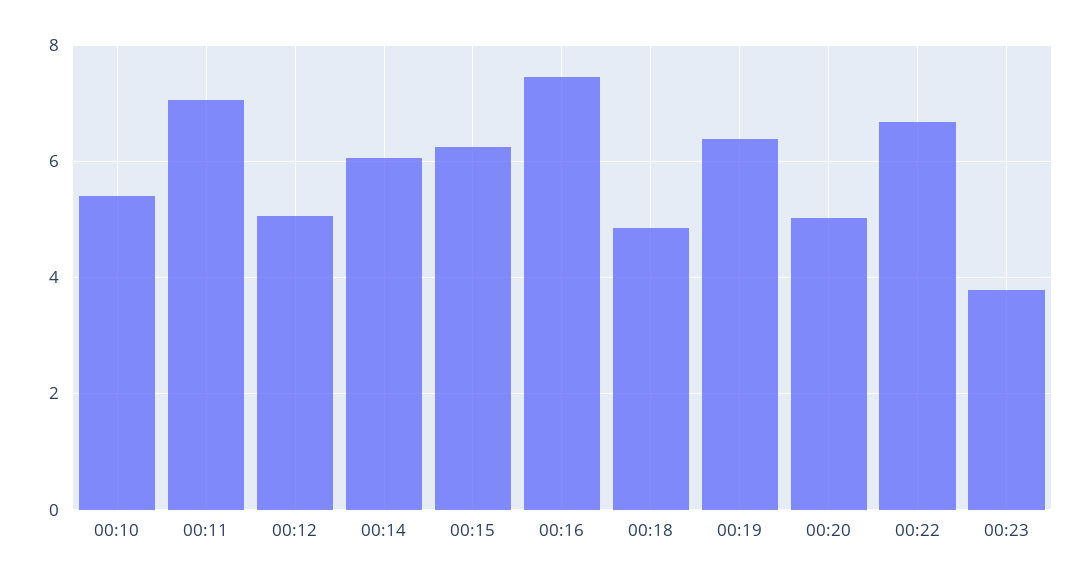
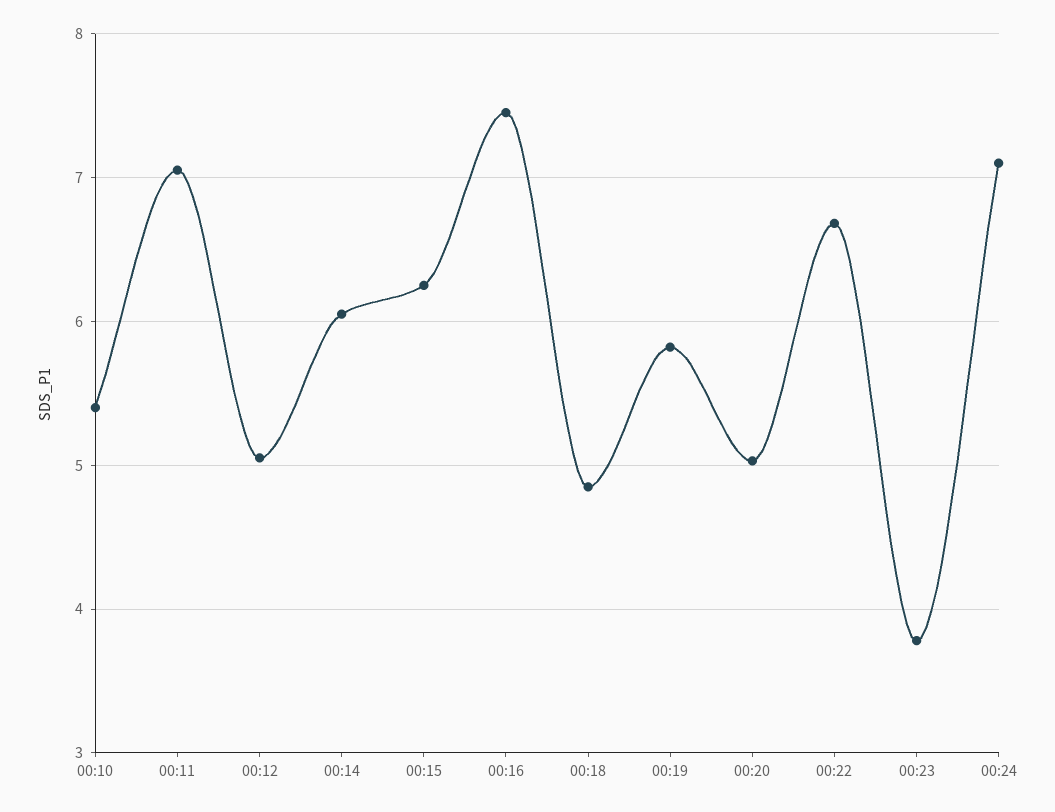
00:19: 6.4 -> 5.8
00:24: none -> 7.1

